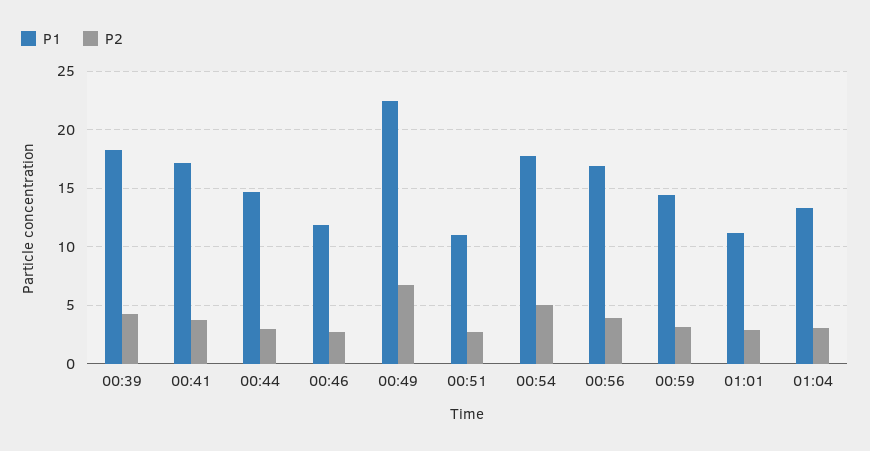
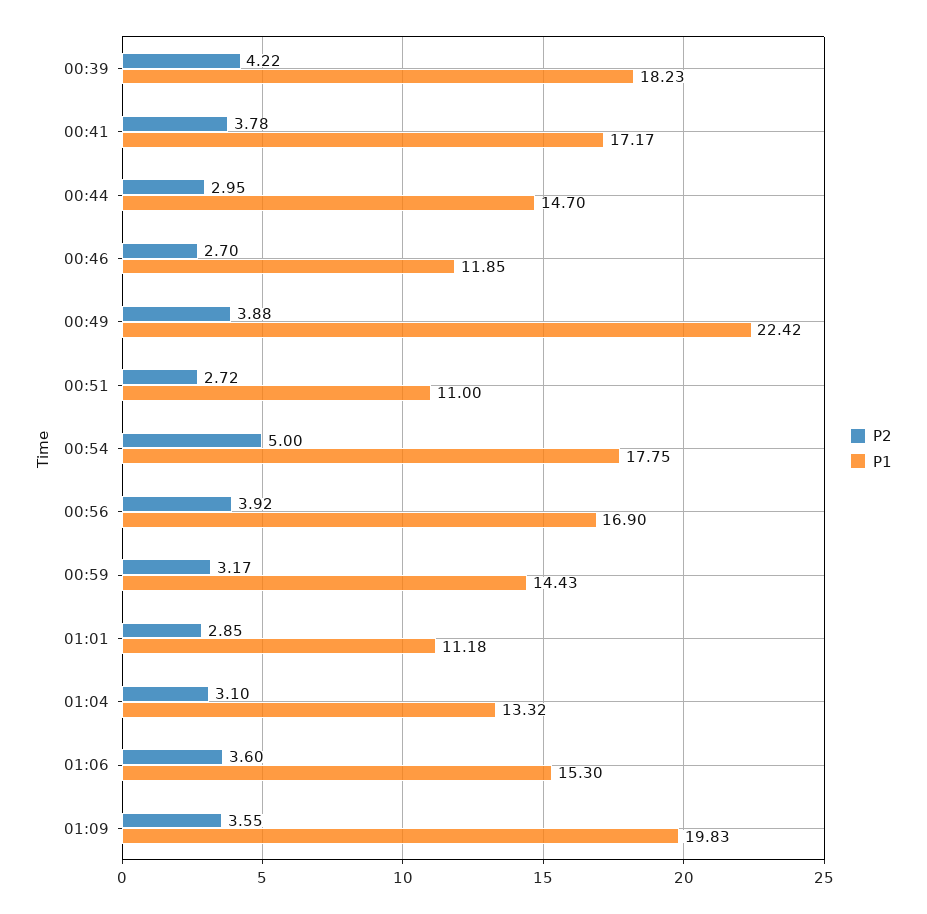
P2, 00:49: 7 -> 3.88
P2, 01:06: none -> 3.6
P1, 01:06: none -> 15.3
P2, 01:09: none -> 3.55
P1, 01:09: none -> 19.83

